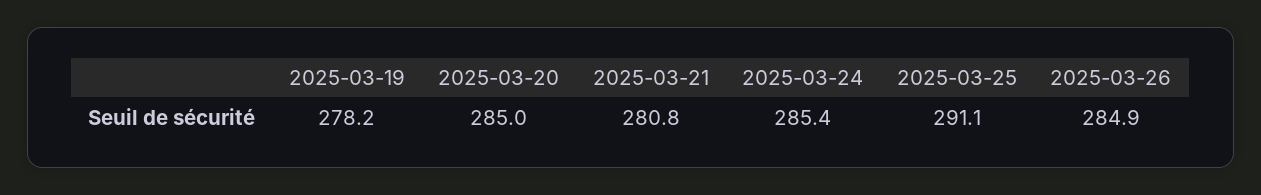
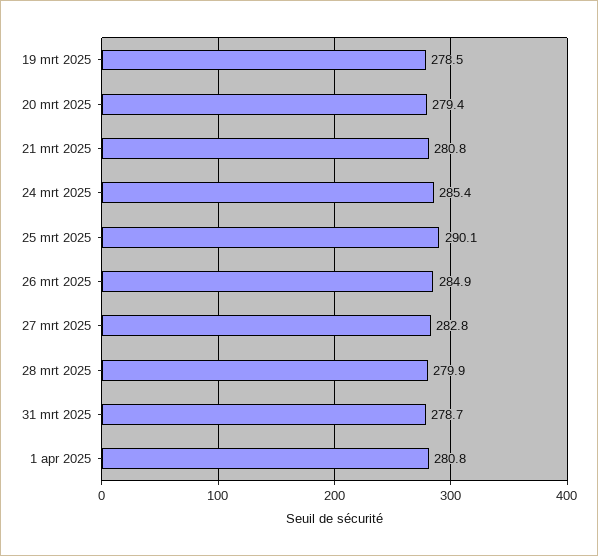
2025-03-19: 278.2 -> 278.5
2025-03-20: 285 -> 279.4
2025-03-25: 291.1 -> 290.1
27 mrt 2025: none -> 282.8
28 mrt 2025: none -> 279.9
31 mrt 2025: none -> 278.7
1 apr 2025: none -> 280.8

